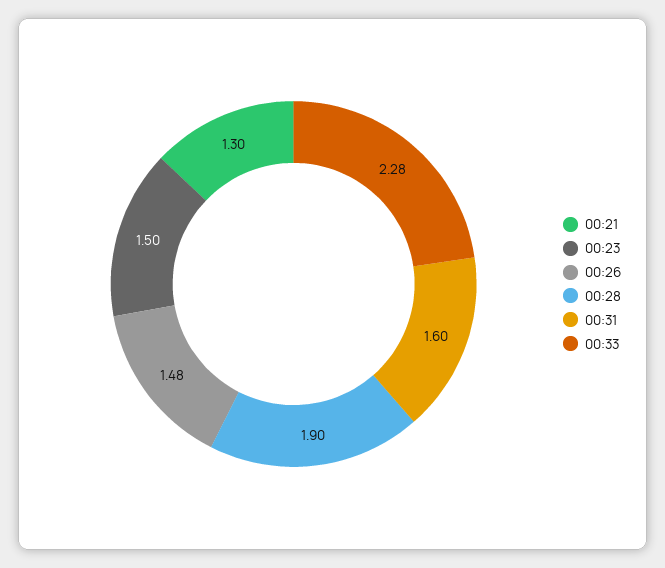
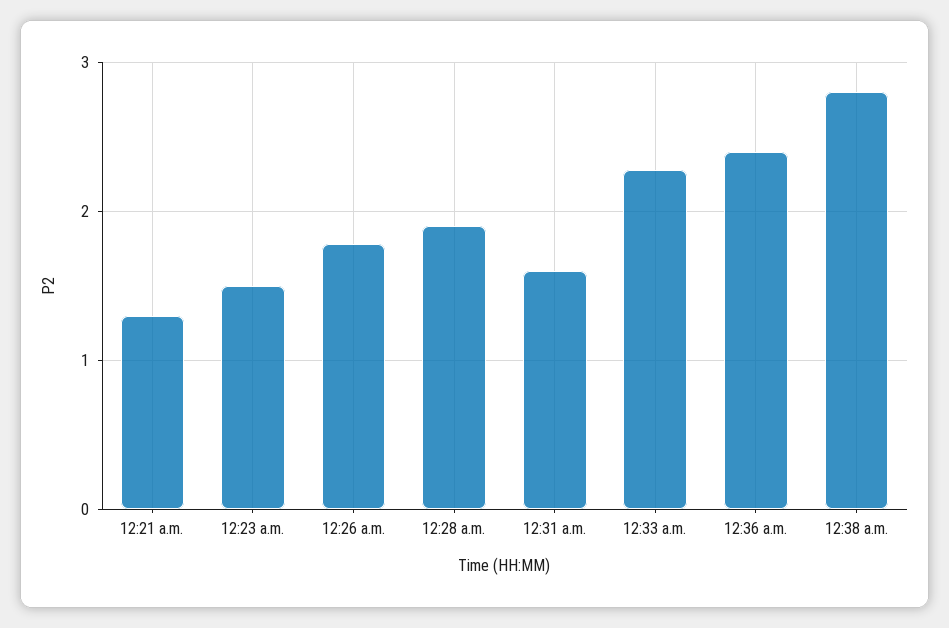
00:26: 1.48 -> 1.8
12:36 a.m.: none -> 2.4
12:38 a.m.: none -> 2.8

